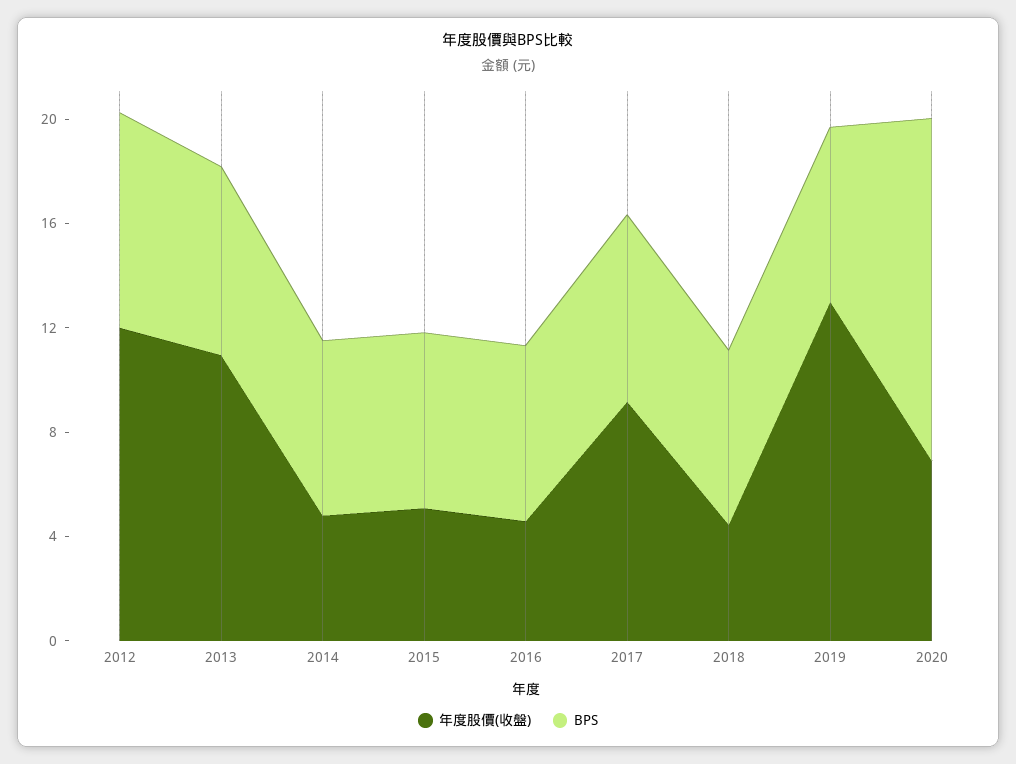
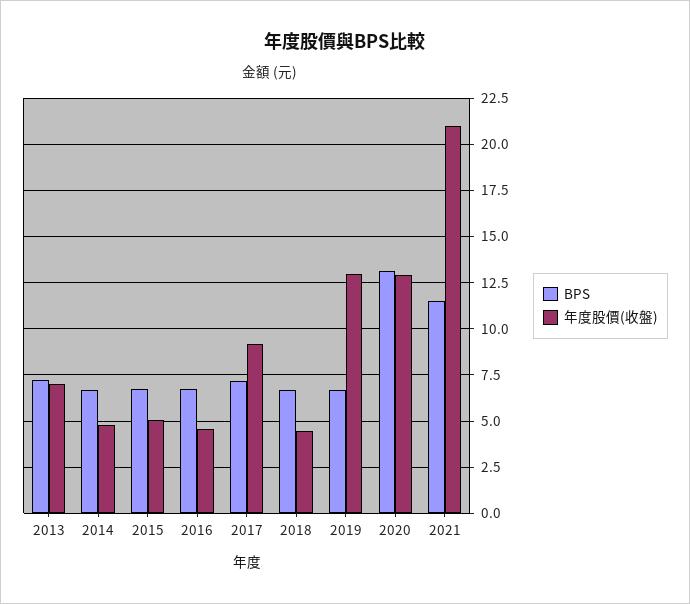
年度股價(收盤), 2012: 12 -> none
BPS, 2012: 8 -> none
年度股價(收盤), 2013: 11 -> 7
年度股價(收盤), 2020: 7 -> 13
BPS, 2021: none -> 11.5
年度股價(收盤), 2021: none -> 21

